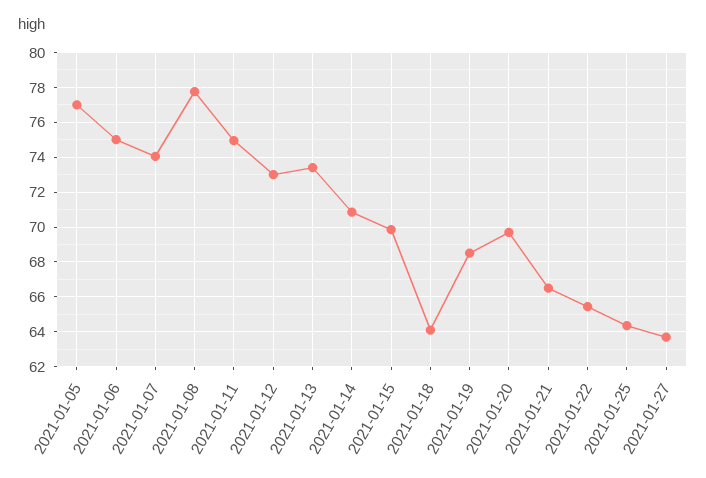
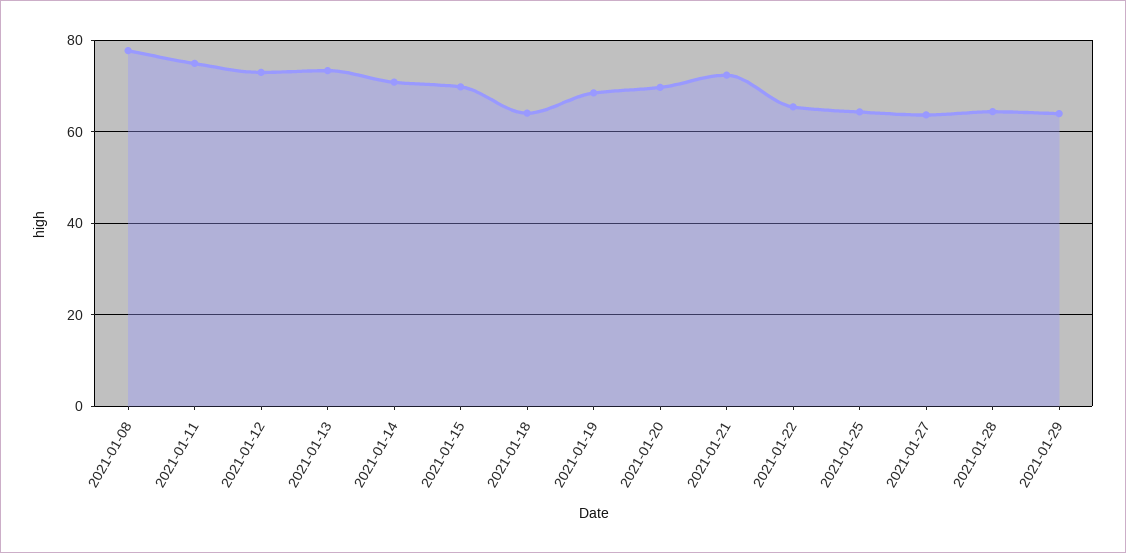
2021-01-05: 77 -> none
2021-01-06: 75 -> none
2021-01-07: 74 -> none
2021-01-21: 66.5 -> 72
2021-01-28: none -> 64
2021-01-29: none -> 64

